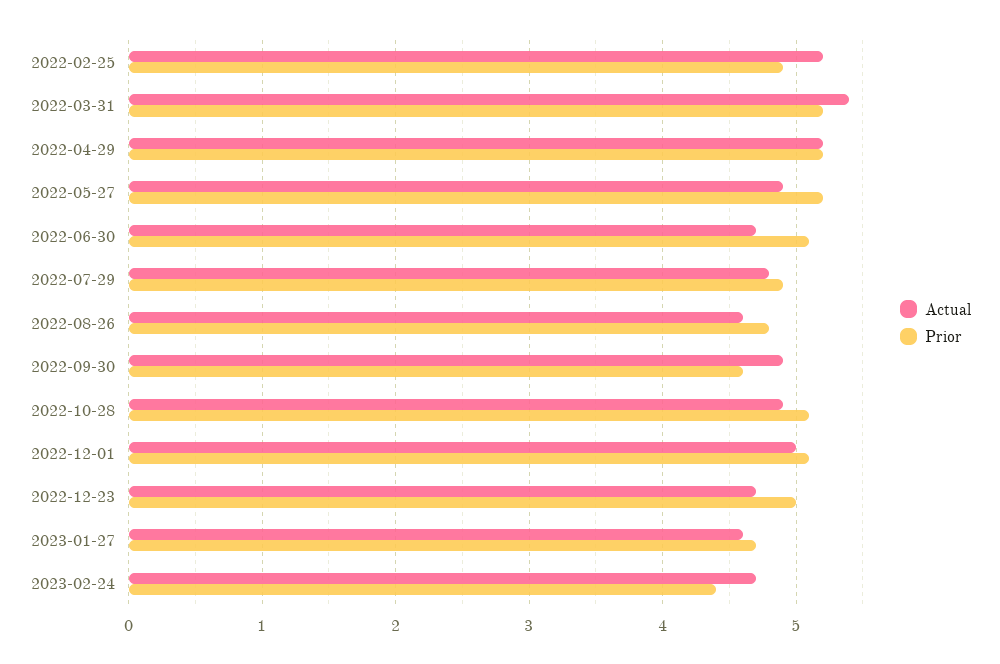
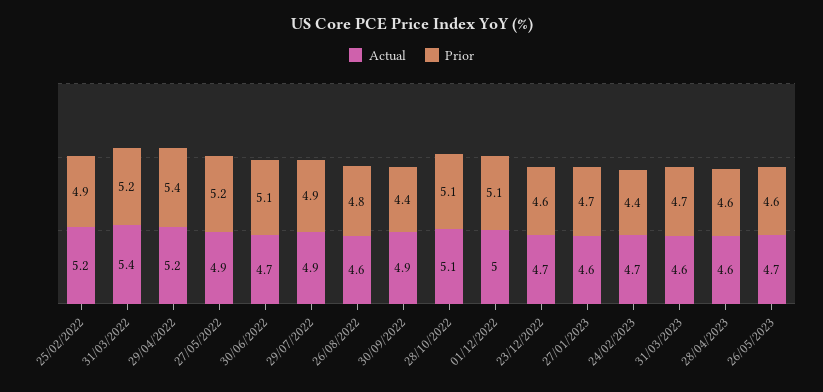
Prior, 2022-04-29: 5.2 -> 5.4
Actual, 2022-07-29: 4.8 -> 4.9
Prior, 2022-09-30: 4.6 -> 4.4
Actual, 2022-10-28: 4.9 -> 5.1
Prior, 2022-12-23: 5 -> 4.6
Actual, 31/03/2023: none -> 4.6
Prior, 31/03/2023: none -> 4.7
Actual, 28/04/2023: none -> 4.6
Prior, 28/04/2023: none -> 4.6
Actual, 26/05/2023: none -> 4.7
Prior, 26/05/2023: none -> 4.6

